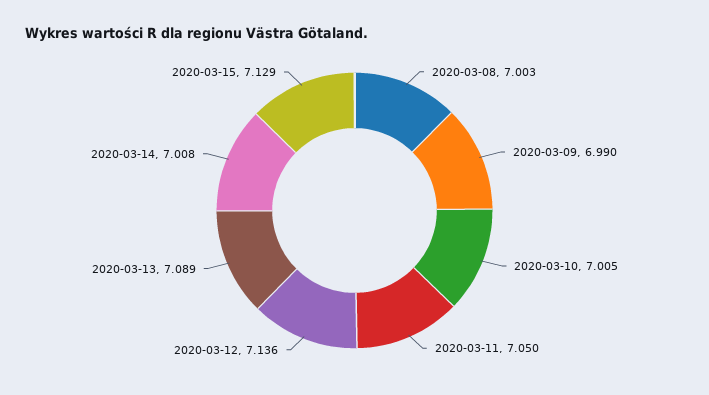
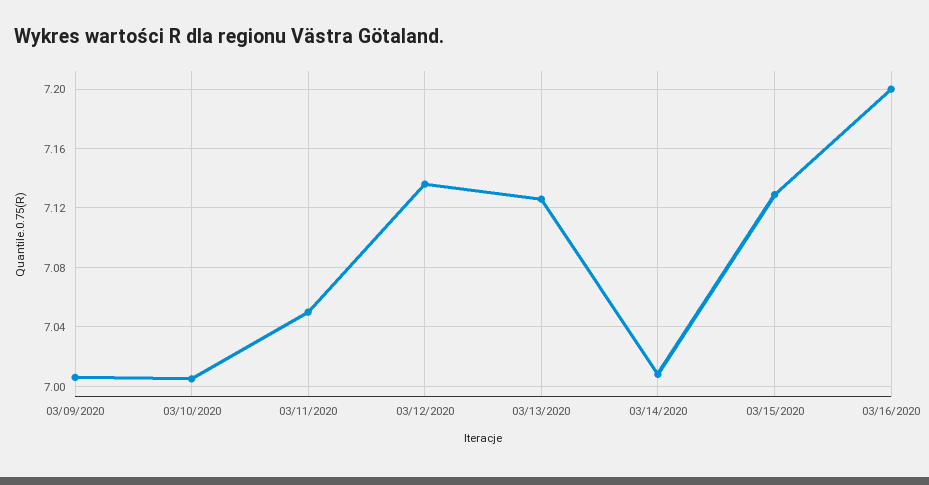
2020-03-08: 7.003 -> none
2020-03-09: 6.99 -> 7.005
2020-03-13: 7.089 -> 7.125
03/16/2020: none -> 7.2

